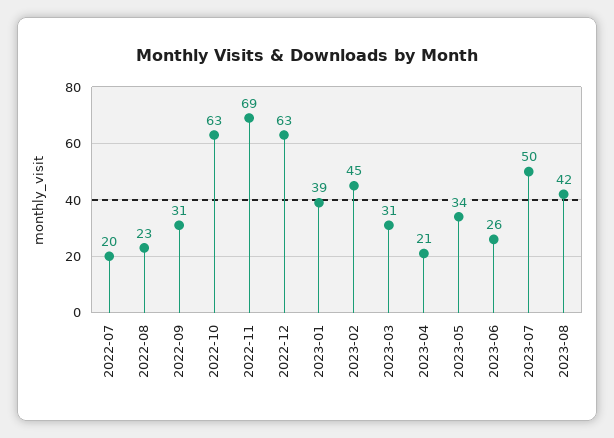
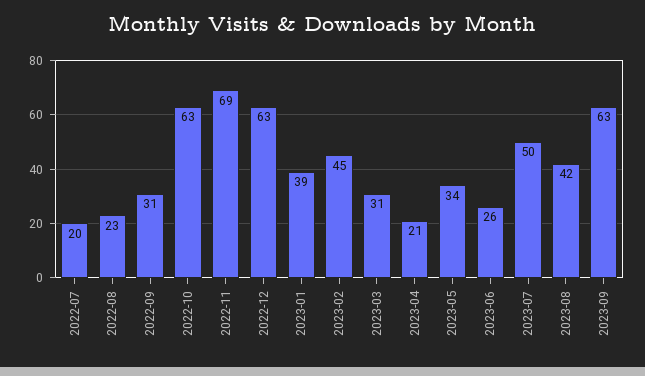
2023-09: none -> 63

